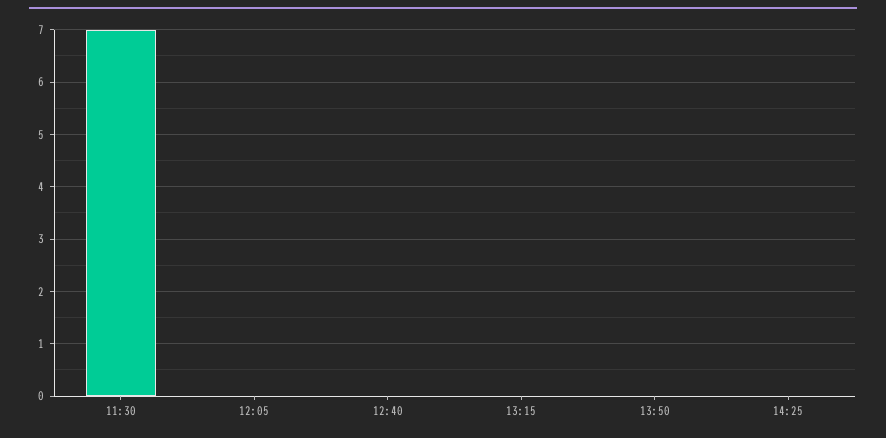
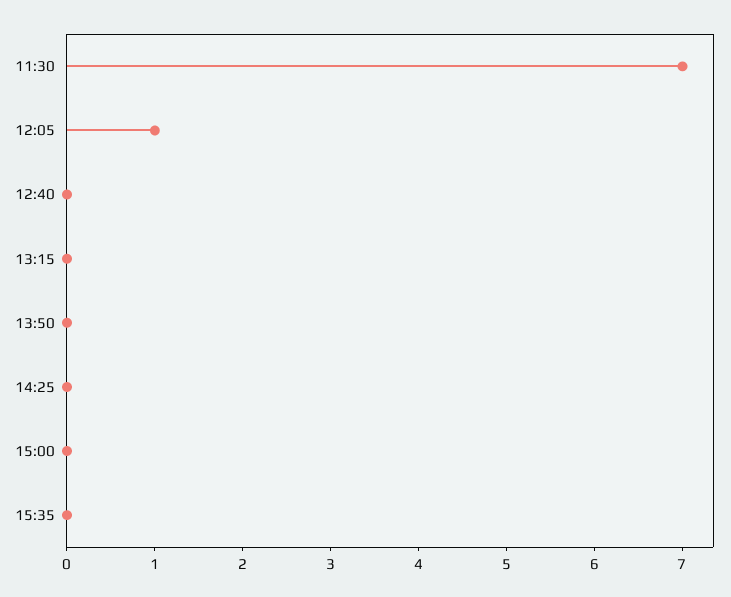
12:05: 0 -> 1
15:00: none -> 0
15:35: none -> 0

